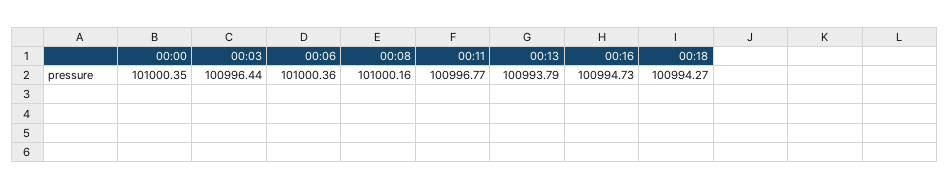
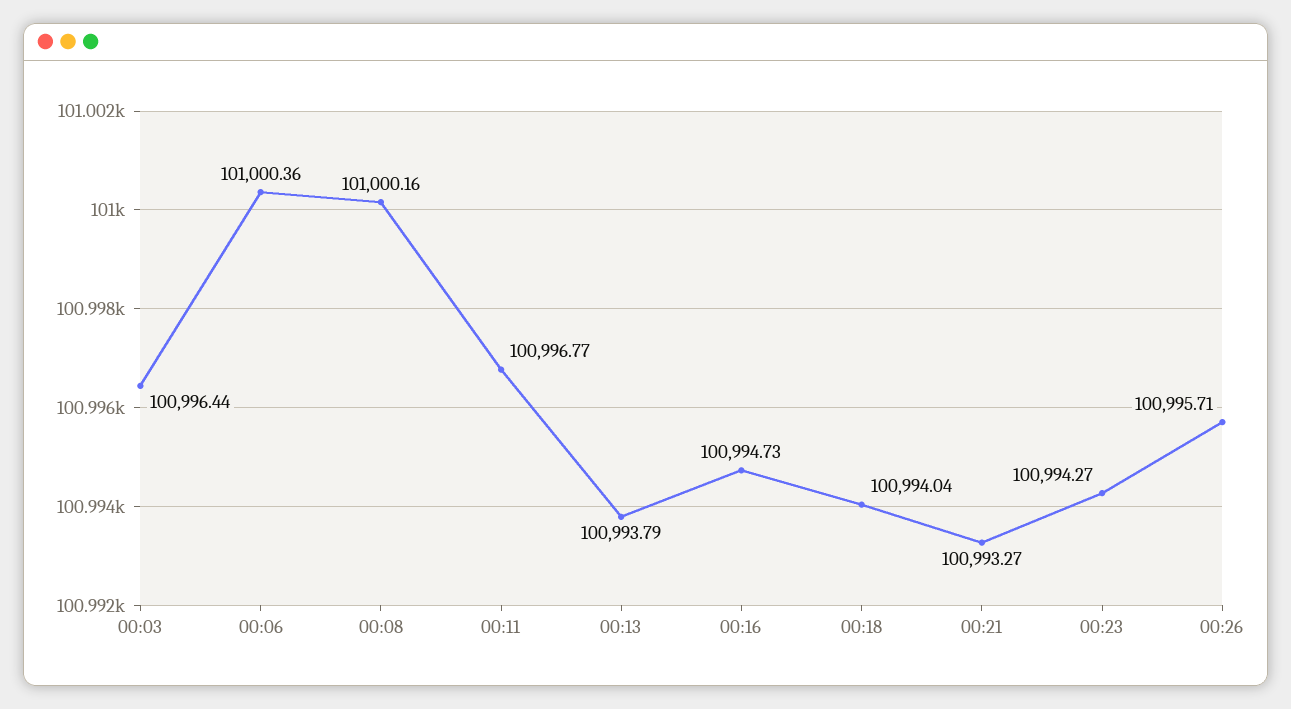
00:00: 101000.35 -> none
00:18: 100994.27 -> 100994.04
00:21: none -> 100993.27
00:23: none -> 100994.27
00:26: none -> 100995.71

